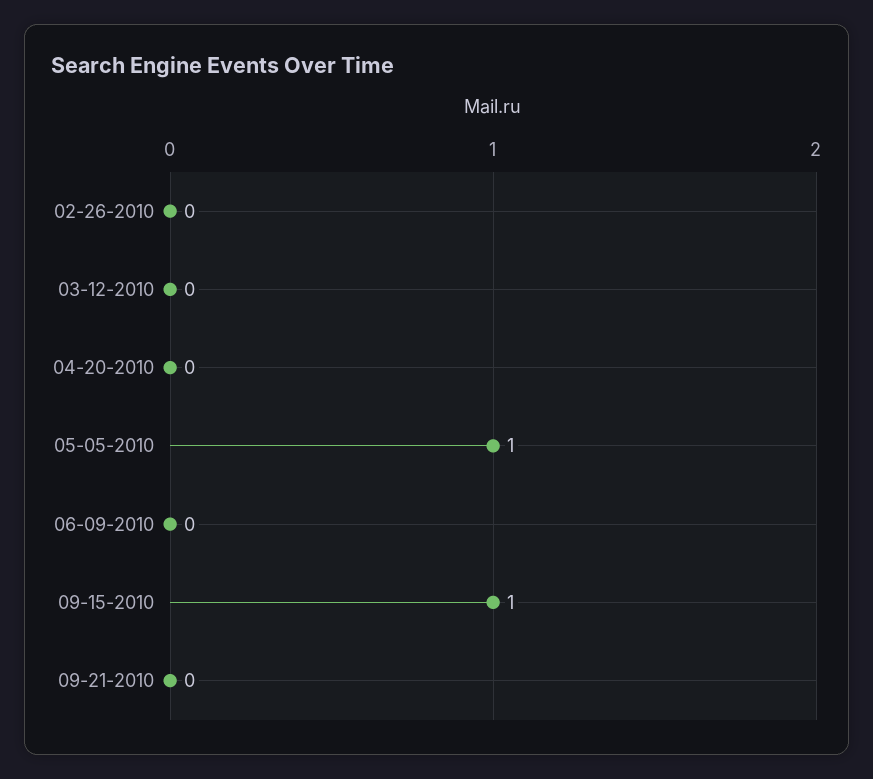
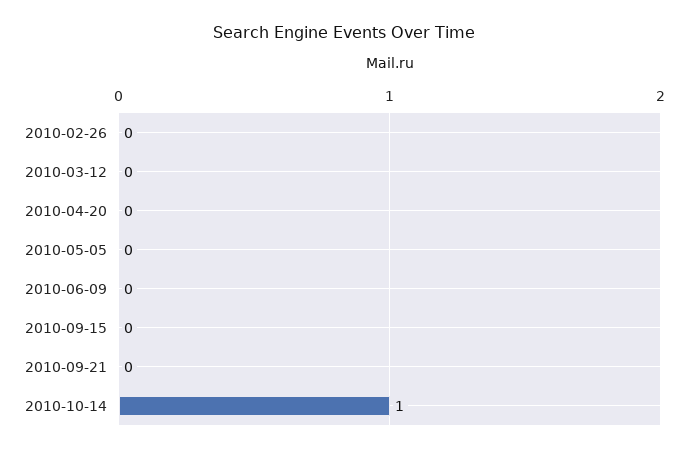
05-05-2010: 1 -> 0
09-15-2010: 1 -> 0
2010-10-14: none -> 1

